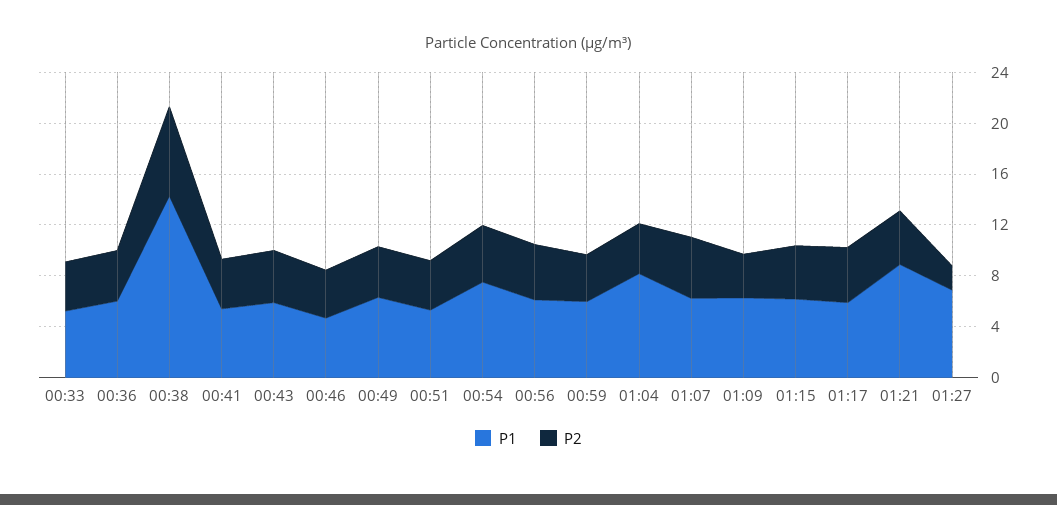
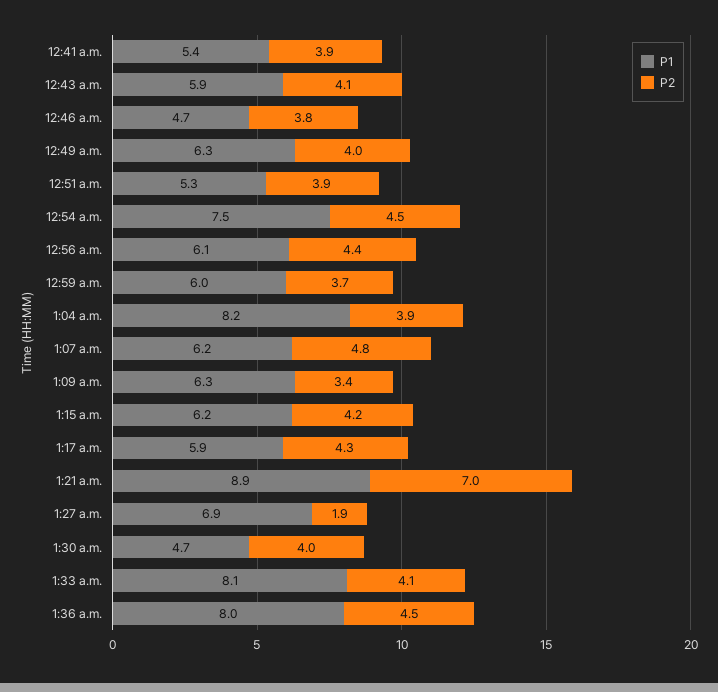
P1, 00:33: 5 -> none
P2, 00:33: 4 -> none
P1, 00:36: 6 -> none
P2, 00:36: 4 -> none
P1, 00:38: 14 -> none
P2, 00:38: 7 -> none
P2, 01:21: 4 -> 7
P1, 1:30 a.m.: none -> 4.7
P2, 1:30 a.m.: none -> 4
P1, 1:33 a.m.: none -> 8.1
P2, 1:33 a.m.: none -> 4.1
P1, 1:36 a.m.: none -> 8
P2, 1:36 a.m.: none -> 4.5

